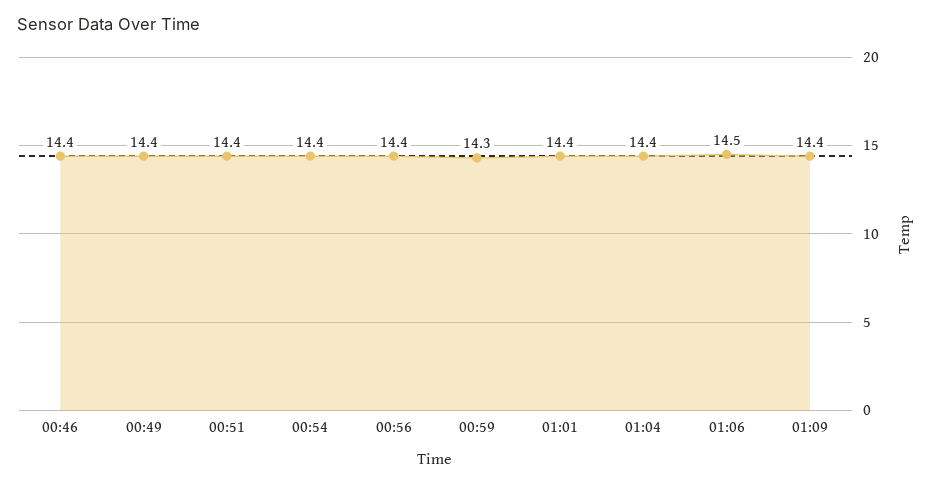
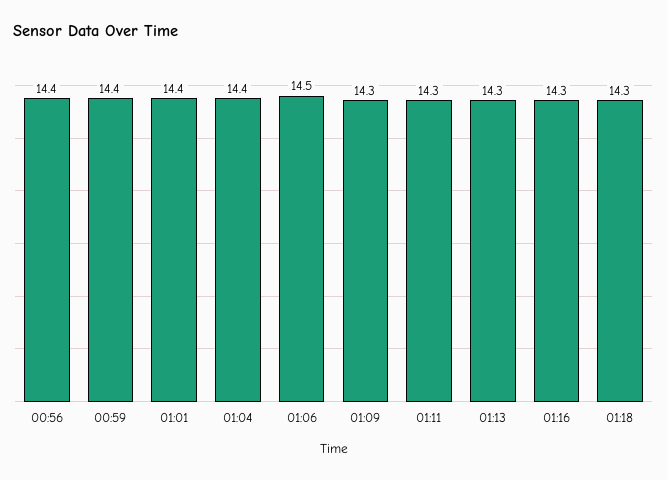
00:46: 14.4 -> none
00:49: 14.4 -> none
00:51: 14.4 -> none
00:54: 14.4 -> none
00:59: 14.3 -> 14.4
01:09: 14.4 -> 14.3
01:11: none -> 14.3
01:13: none -> 14.3
01:16: none -> 14.3
01:18: none -> 14.3

